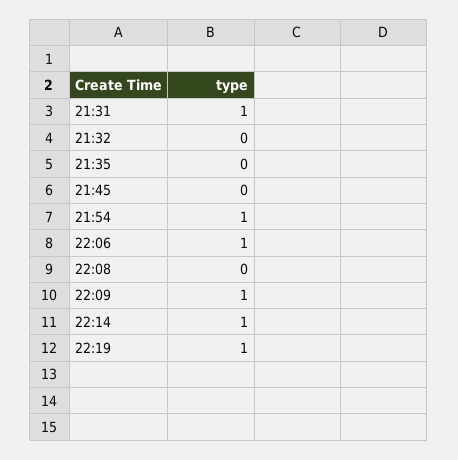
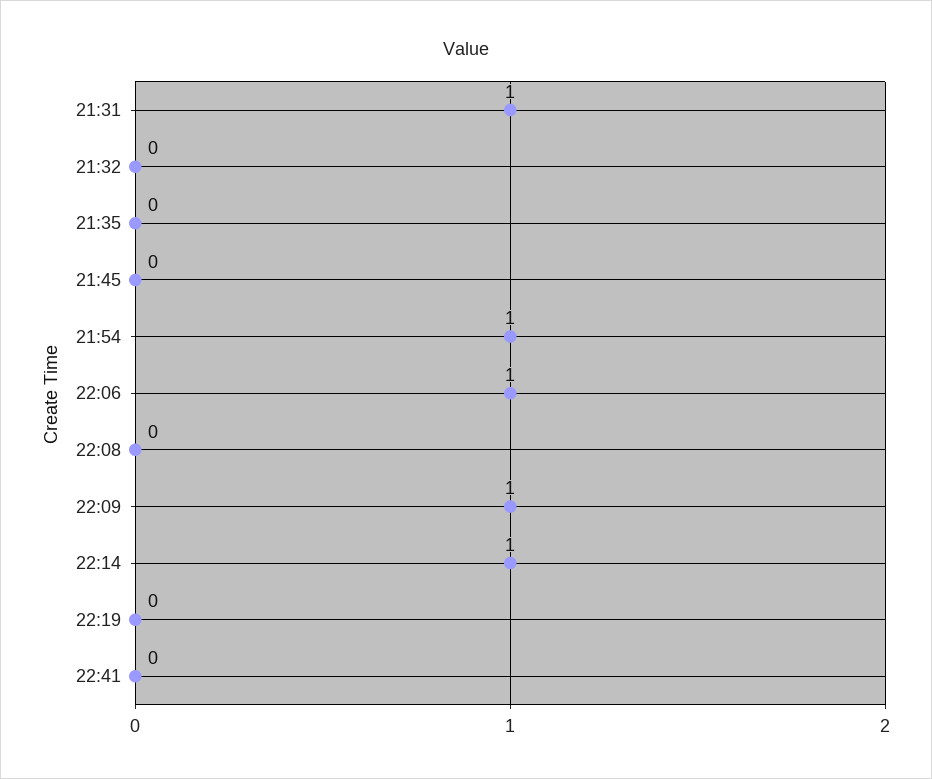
22:19: 1 -> 0
22:41: none -> 0

